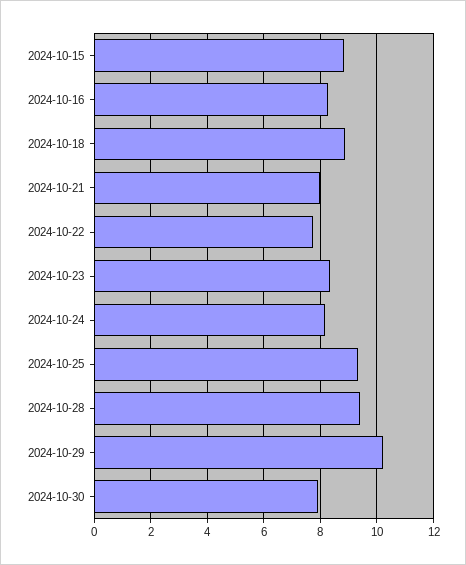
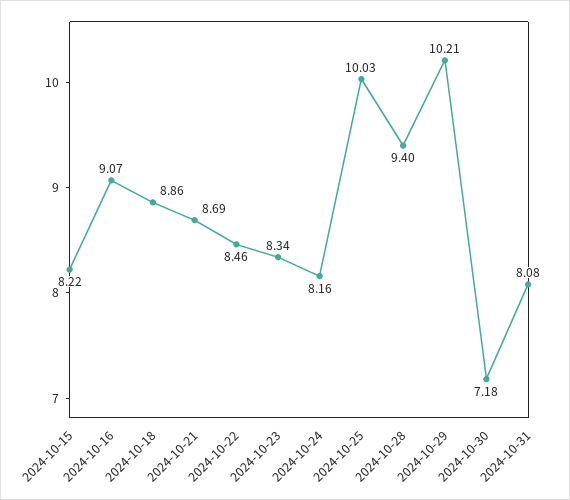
2024-10-15: 8.75 -> 8.22
2024-10-16: 8.25 -> 9.07
2024-10-21: 8 -> 8.69
2024-10-22: 7.75 -> 8.46
2024-10-25: 9.25 -> 10.03
2024-10-30: 8 -> 7.18
2024-10-31: none -> 8.08

